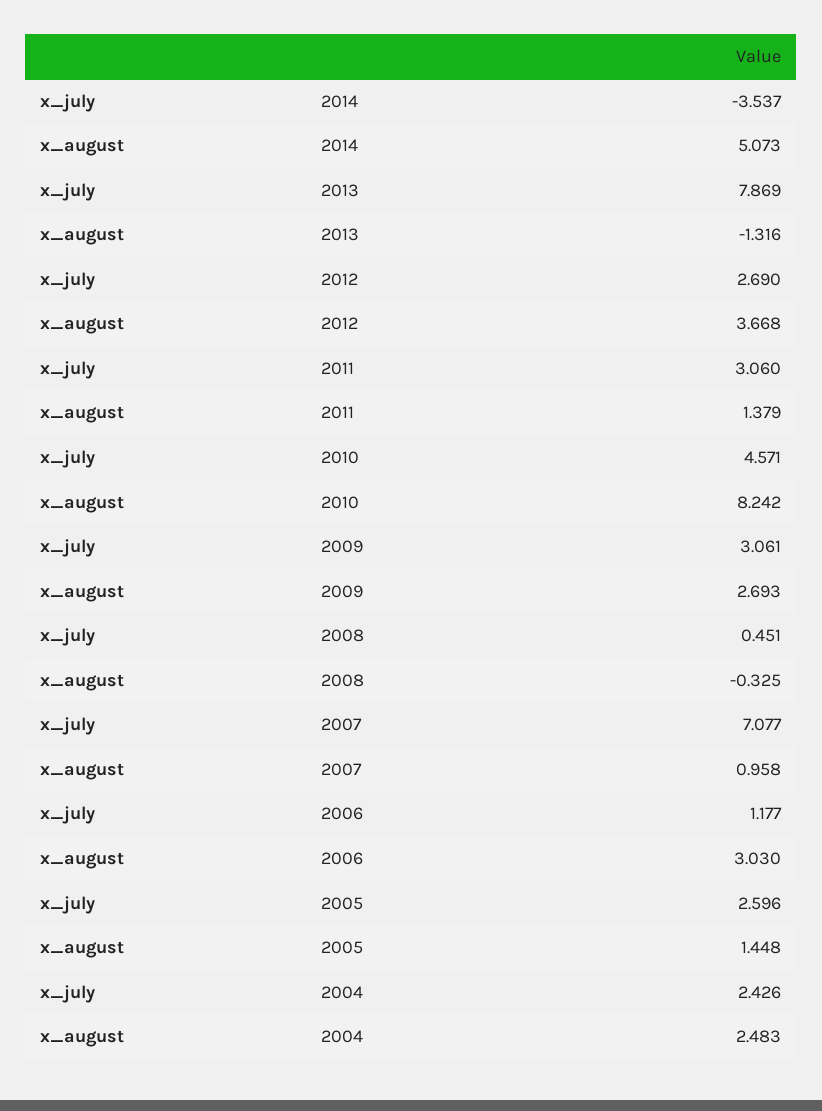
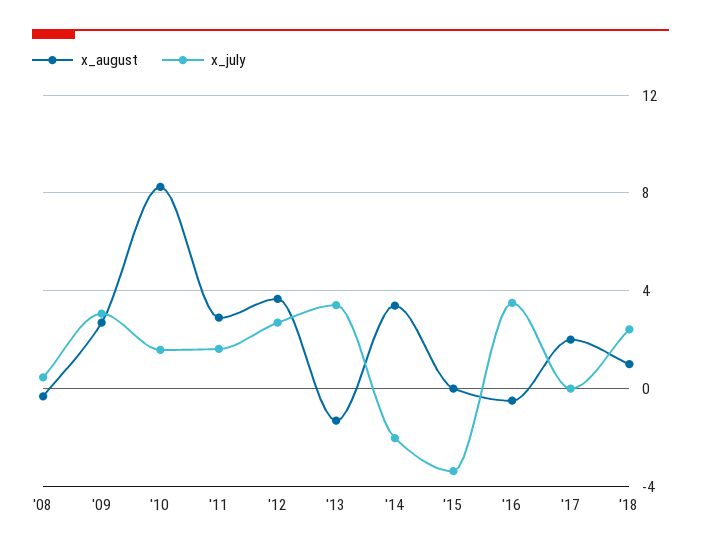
x_july, 2014: -3.537 -> -2
x_august, 2014: 5.073 -> 3.5
x_july, 2013: 7.869 -> 3.5
x_july, 2011: 3.06 -> 1.5
x_august, 2011: 1.379 -> 3
x_july, 2010: 4.571 -> 1.5
x_july, 2007: 7.077 -> none
x_august, 2007: 0.958 -> none
x_july, 2006: 1.177 -> none
x_august, 2006: 3.03 -> none
x_july, 2005: 2.596 -> none
x_august, 2005: 1.448 -> none
x_july, 2004: 2.426 -> none
x_august, 2004: 2.483 -> none
x_august, '15: none -> 0
x_july, '15: none -> -3.5
x_august, '16: none -> -0.5
x_july, '16: none -> 3.5
x_august, '17: none -> 2
x_july, '17: none -> 0
x_august, '18: none -> 1
x_july, '18: none -> 2.5

